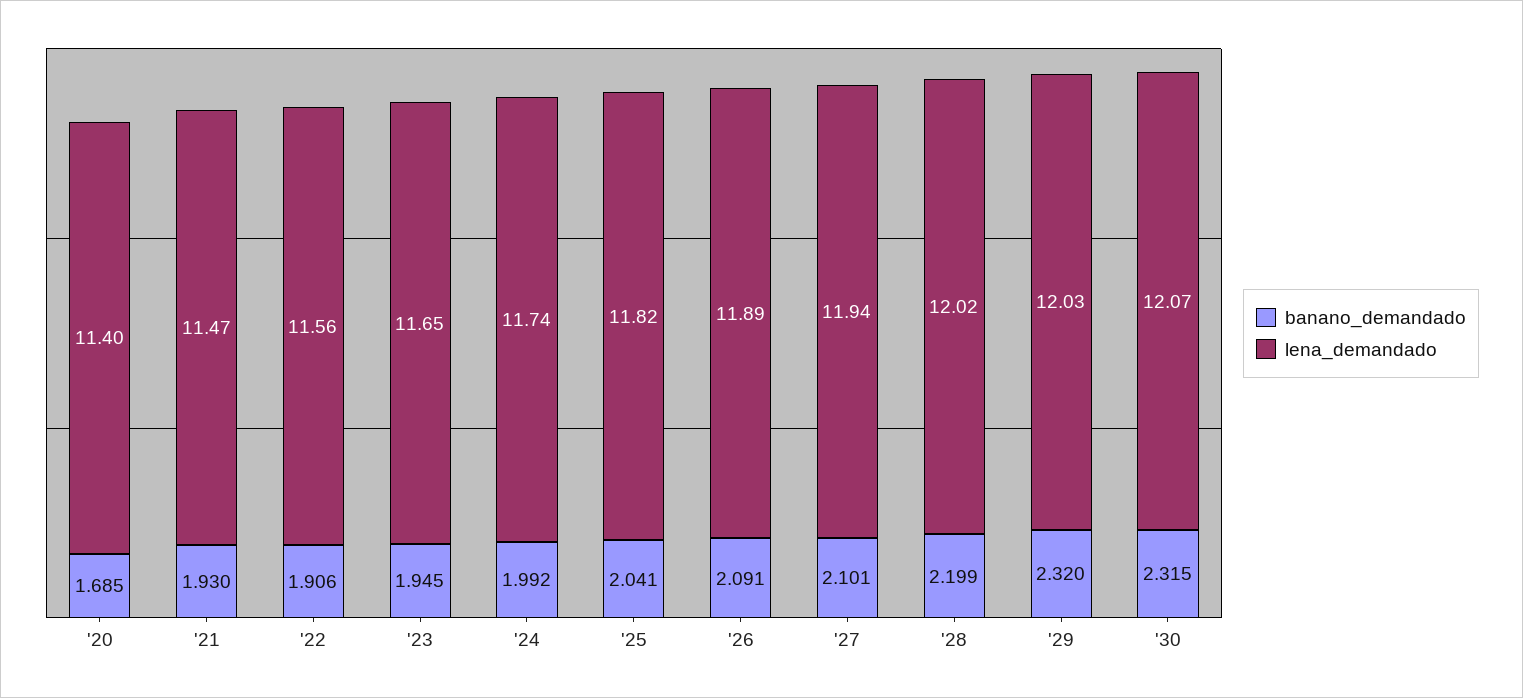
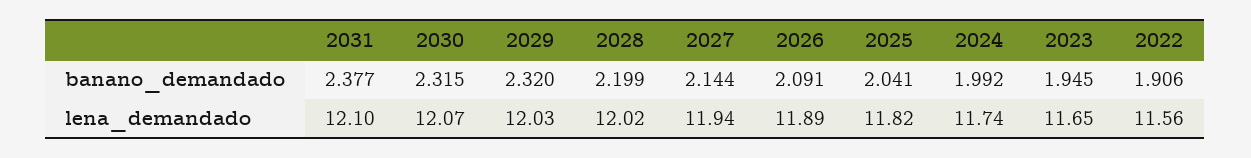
banano_demandado, '20: 1.685 -> none
lena_demandado, '20: 11.4 -> none
banano_demandado, '21: 1.93 -> none
lena_demandado, '21: 11.47 -> none
banano_demandado, '27: 2.101 -> 2.144
banano_demandado, 2031: none -> 2.377
lena_demandado, 2031: none -> 12.1

